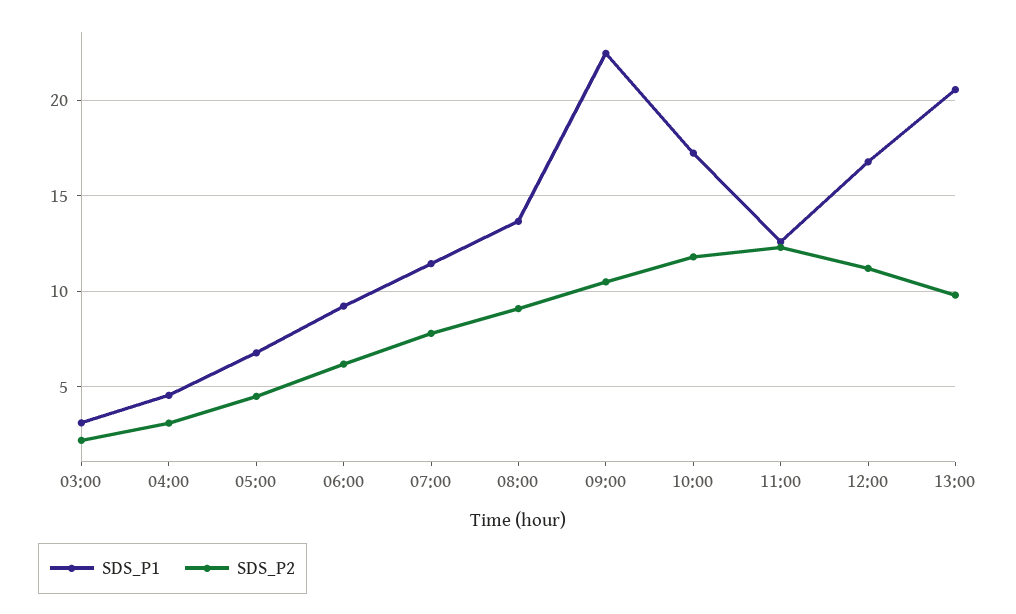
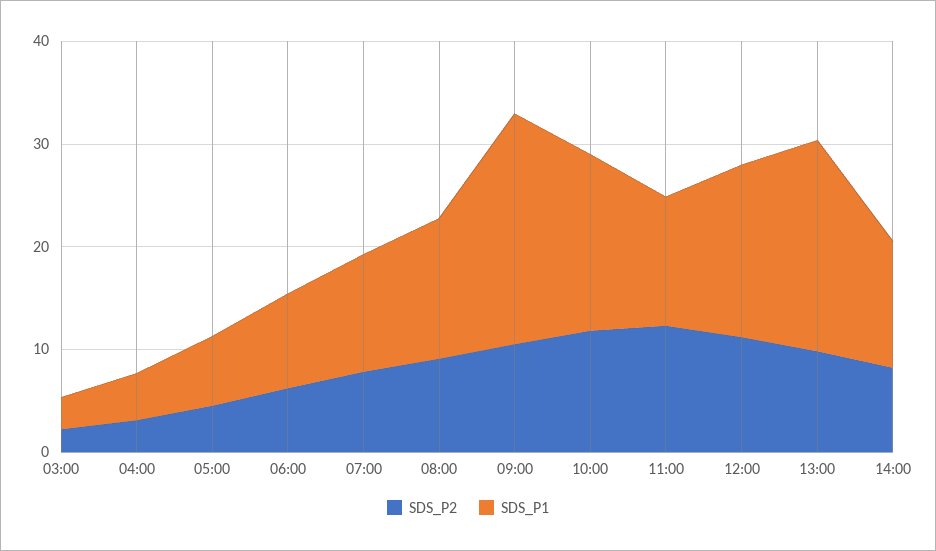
SDS_P2, 14:00: none -> 8
SDS_P1, 14:00: none -> 12

